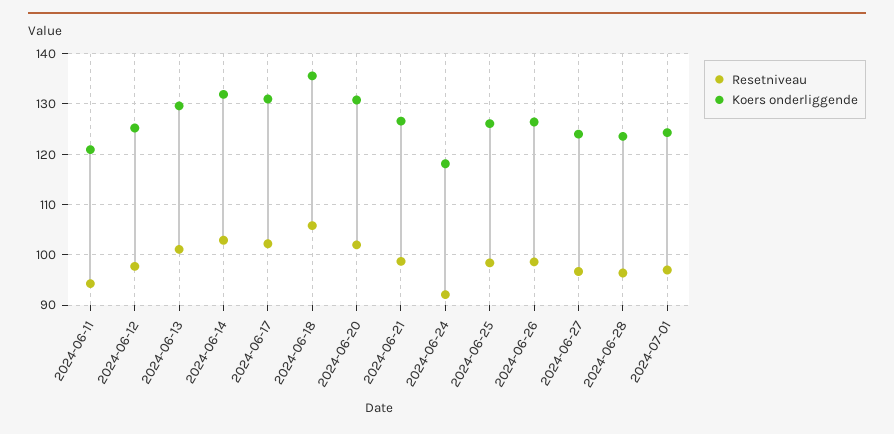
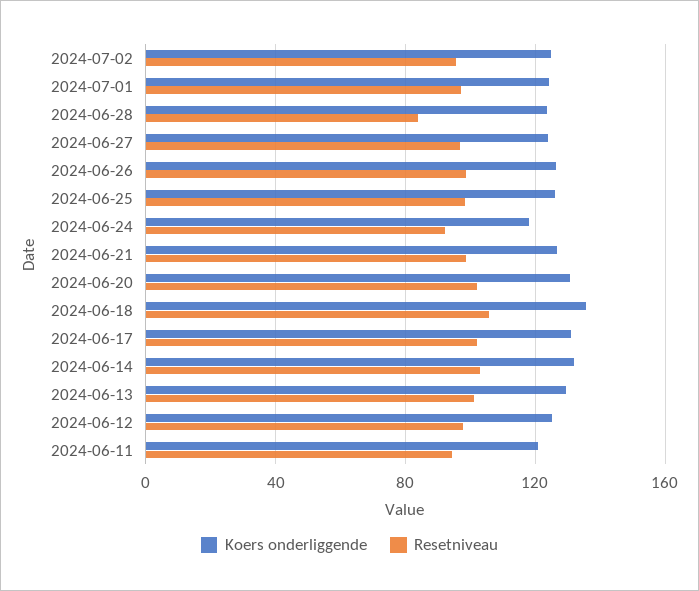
Resetniveau, 2024-06-28: 96 -> 85
Koers onderliggende, 2024-07-02: none -> 125
Resetniveau, 2024-07-02: none -> 95

